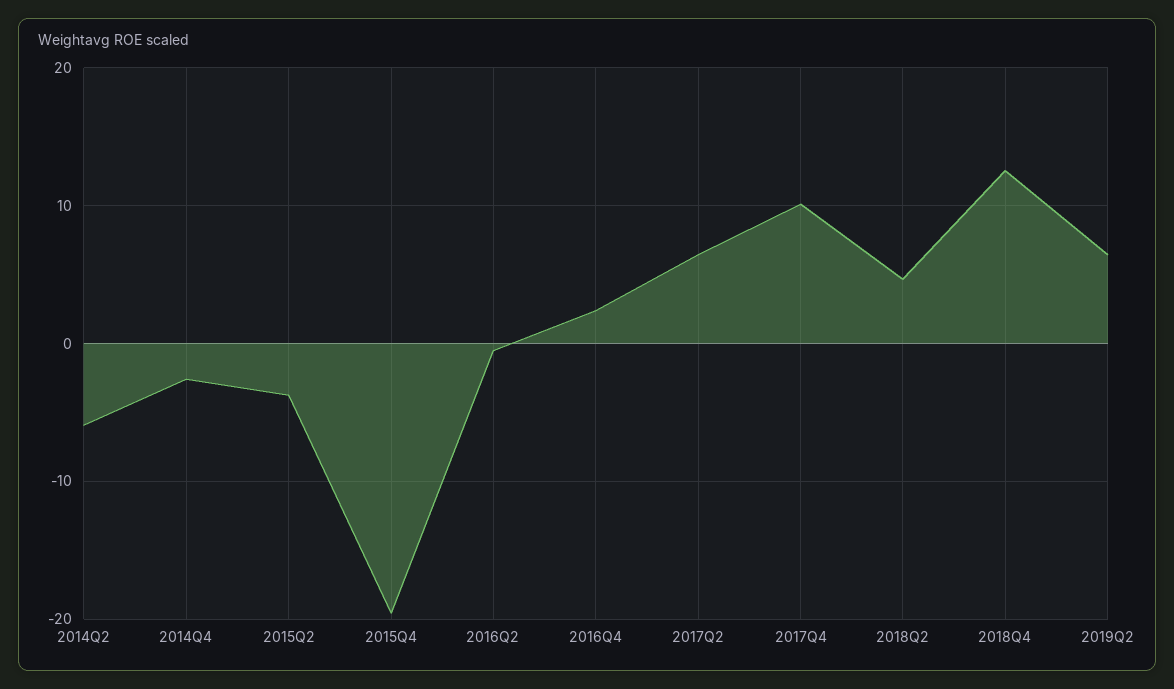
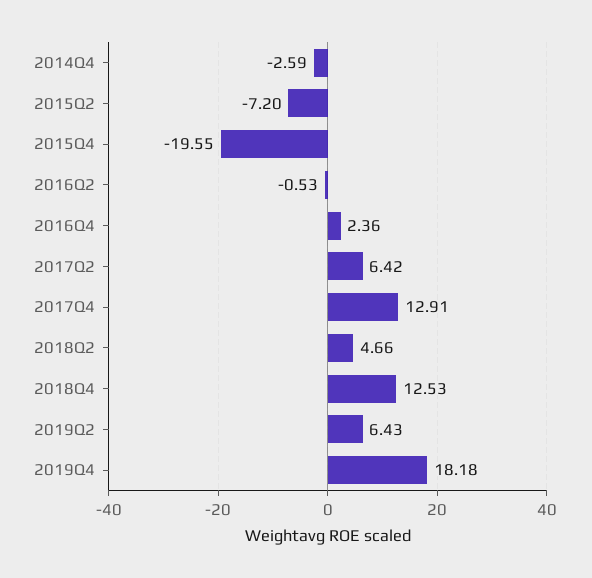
2014Q2: -6 -> none
2015Q2: -4 -> -7.2
2017Q4: 10 -> 12.91
2019Q4: none -> 18.18

